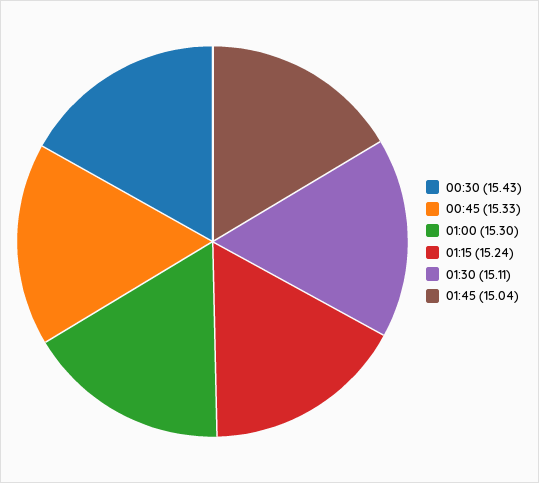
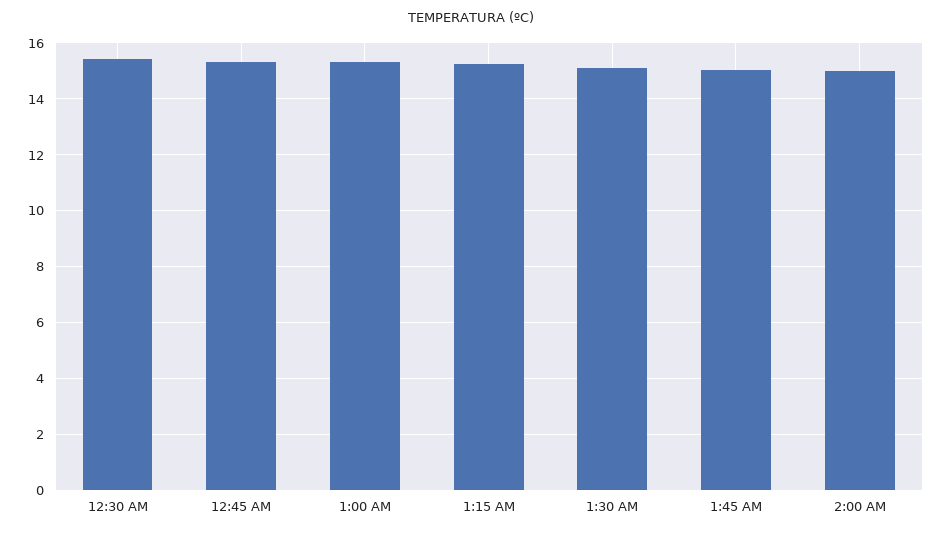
2:00 AM: none -> 15

